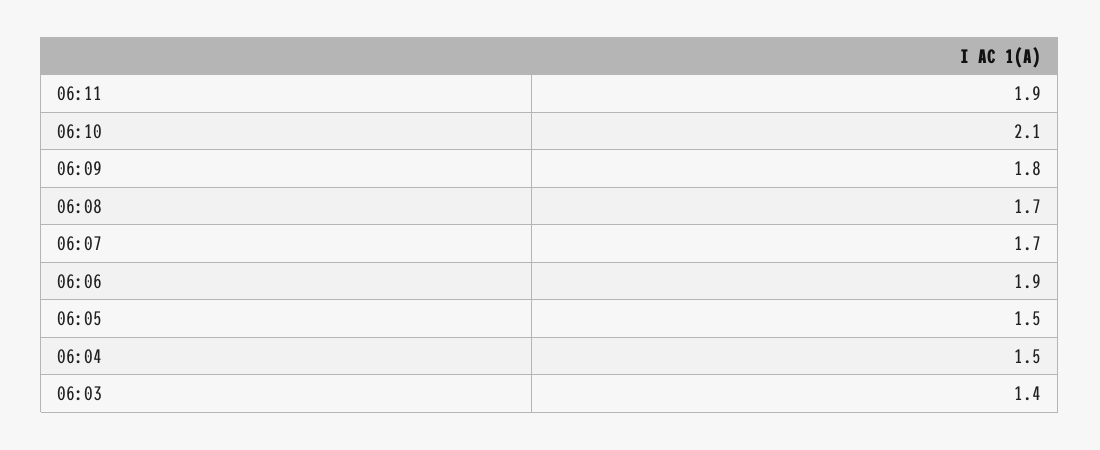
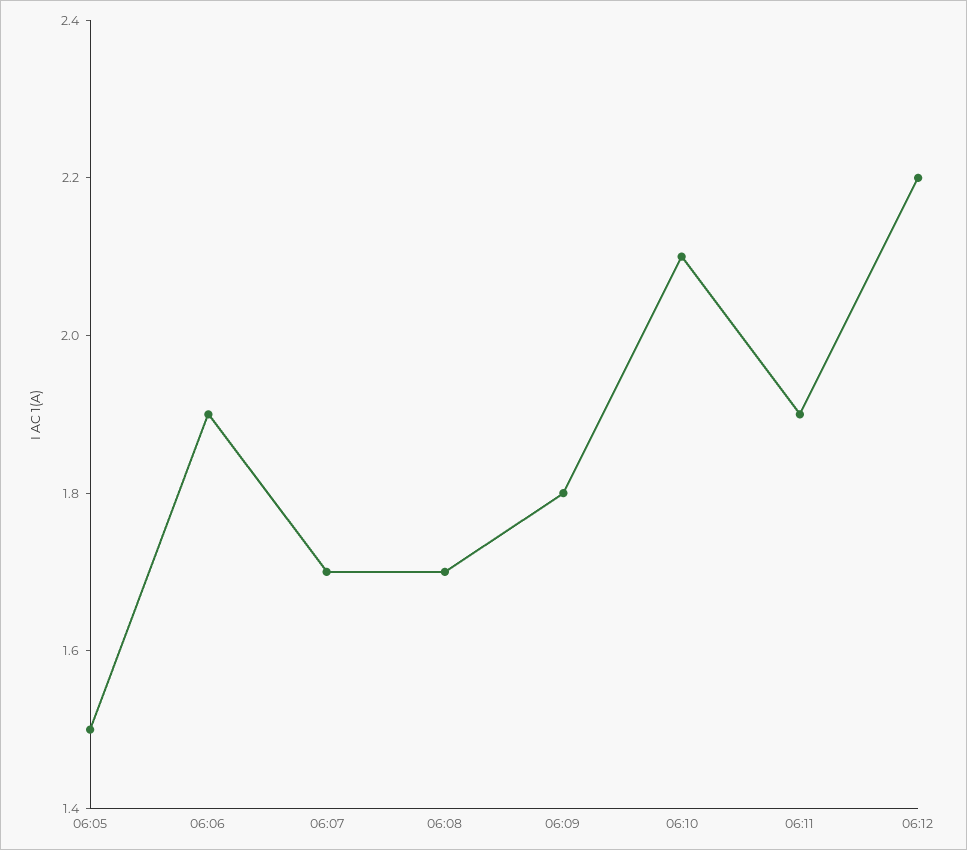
06:04: 1.5 -> none
06:03: 1.4 -> none
06:12: none -> 2.2

